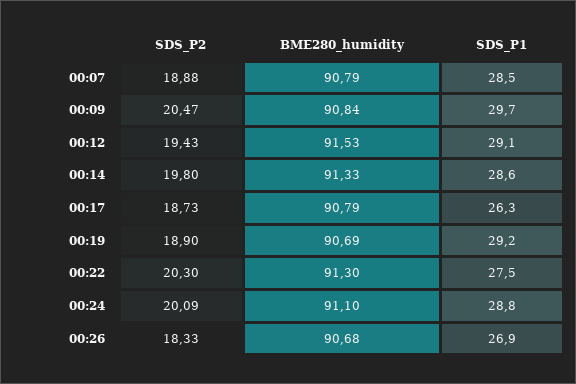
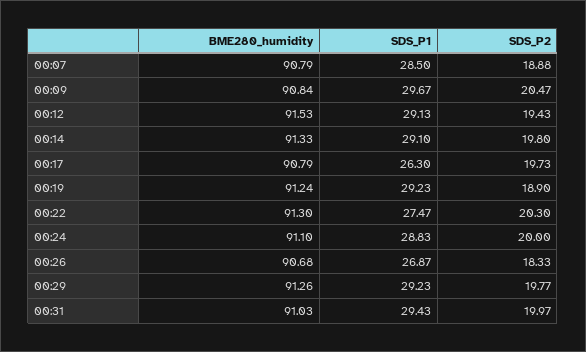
SDS_P1, 00:14: 28.6 -> 29.1
SDS_P2, 00:17: 18.73 -> 19.73
BME280_humidity, 00:19: 90.69 -> 91.24
SDS_P2, 00:24: 20.09 -> 20
BME280_humidity, 00:29: none -> 91.26
SDS_P1, 00:29: none -> 29.23
SDS_P2, 00:29: none -> 19.77
BME280_humidity, 00:31: none -> 91.03
SDS_P1, 00:31: none -> 29.43
SDS_P2, 00:31: none -> 19.97

